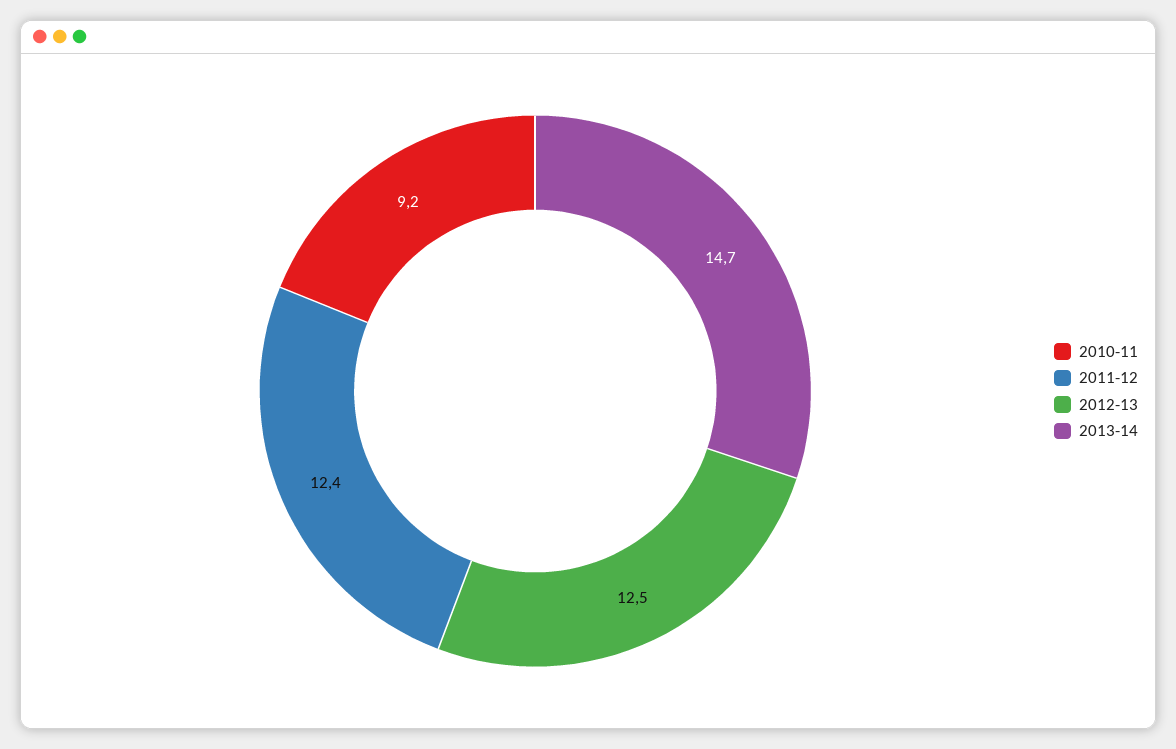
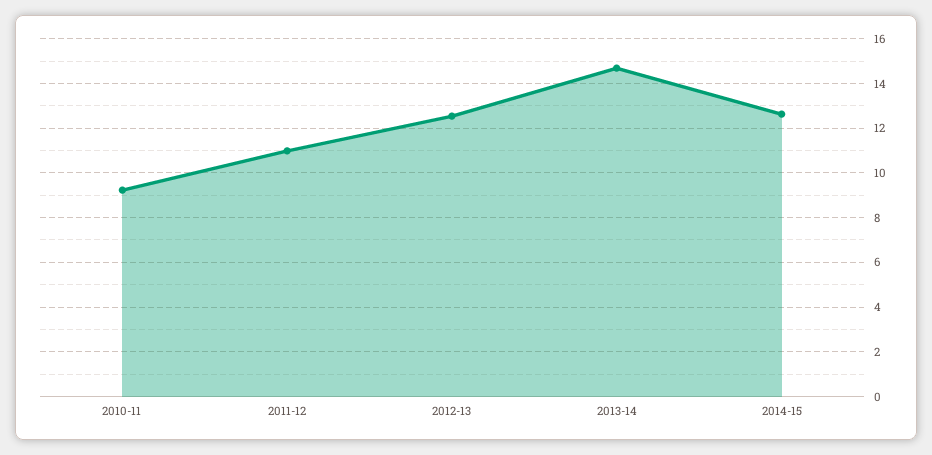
2011-12: 12.4 -> 11
2014-15: none -> 12.5

